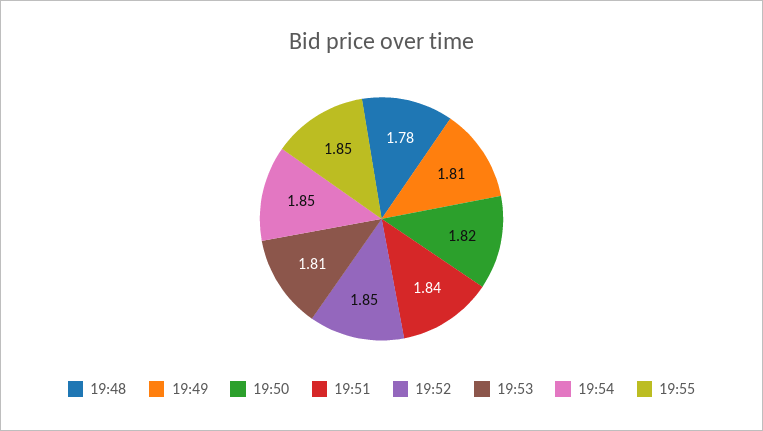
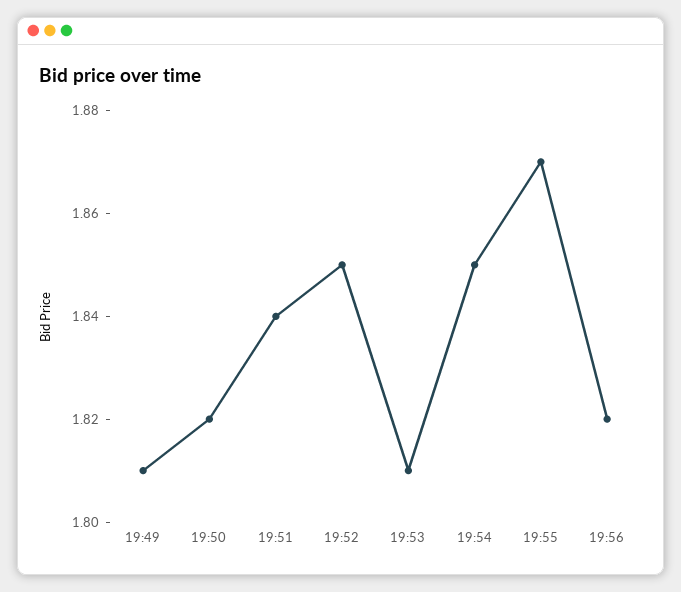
19:48: 1.78 -> none
19:55: 1.85 -> 1.87
19:56: none -> 1.82

